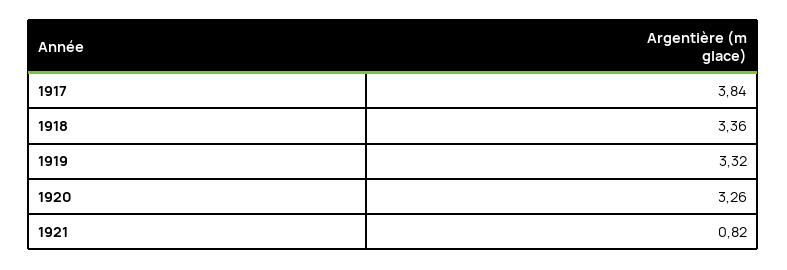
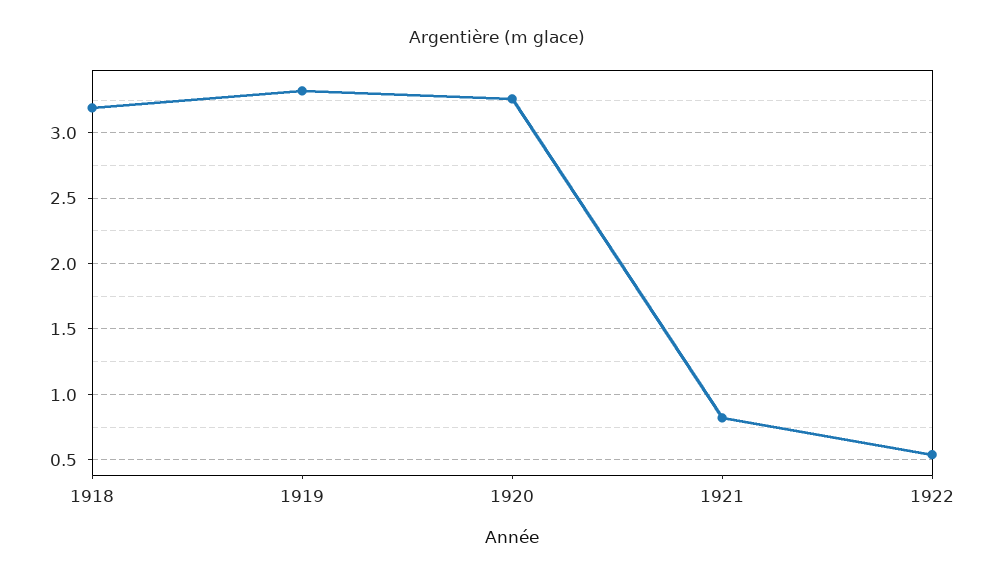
1917: 3.84 -> none
1918: 3.36 -> 3.2
1922: none -> 0.55

